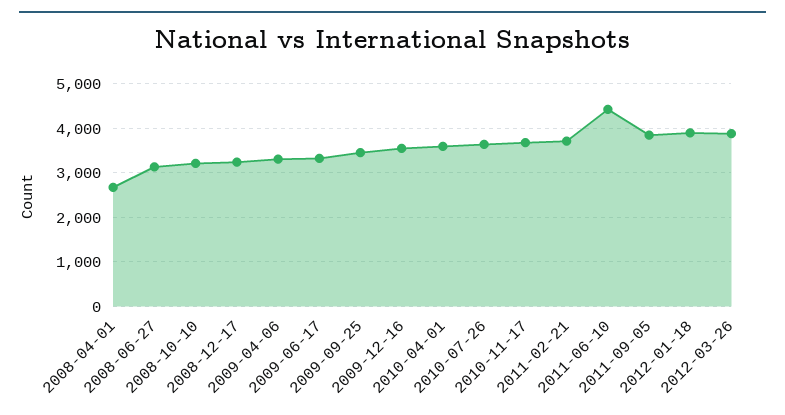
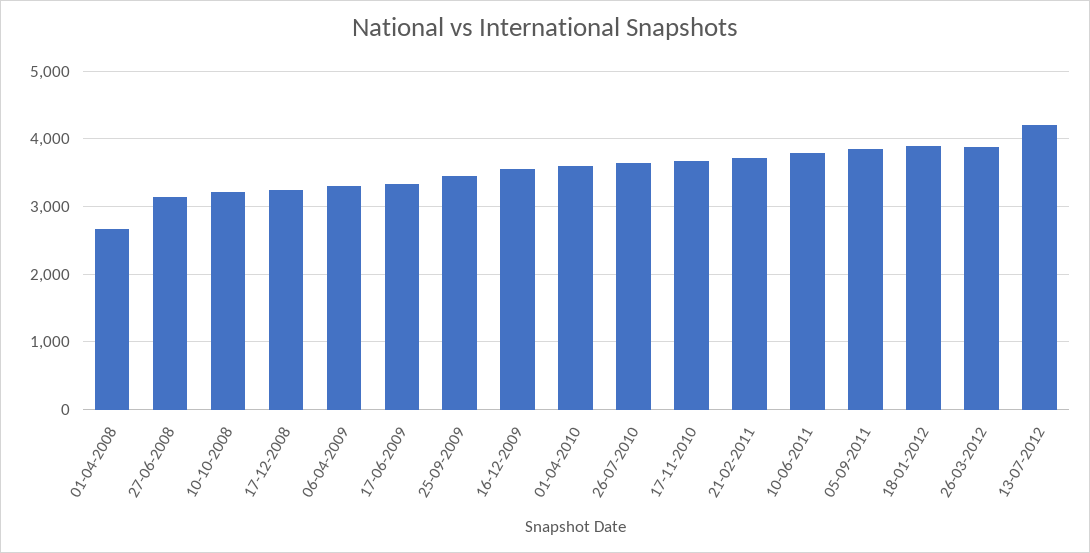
2011-06-10: 4400 -> 3800
13-07-2012: none -> 4200

